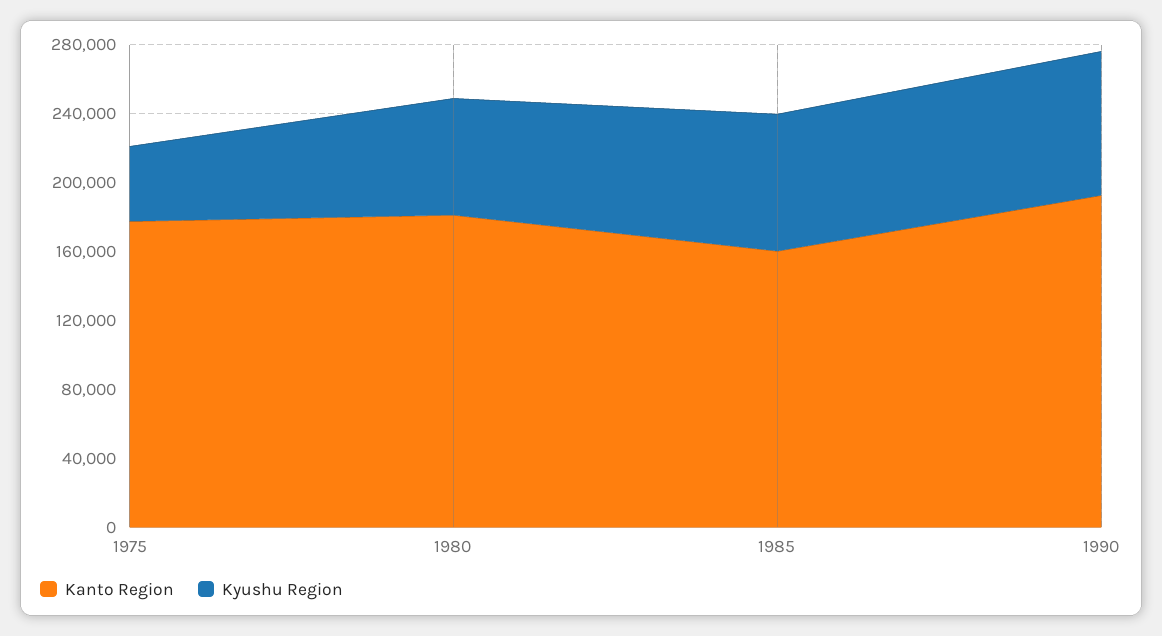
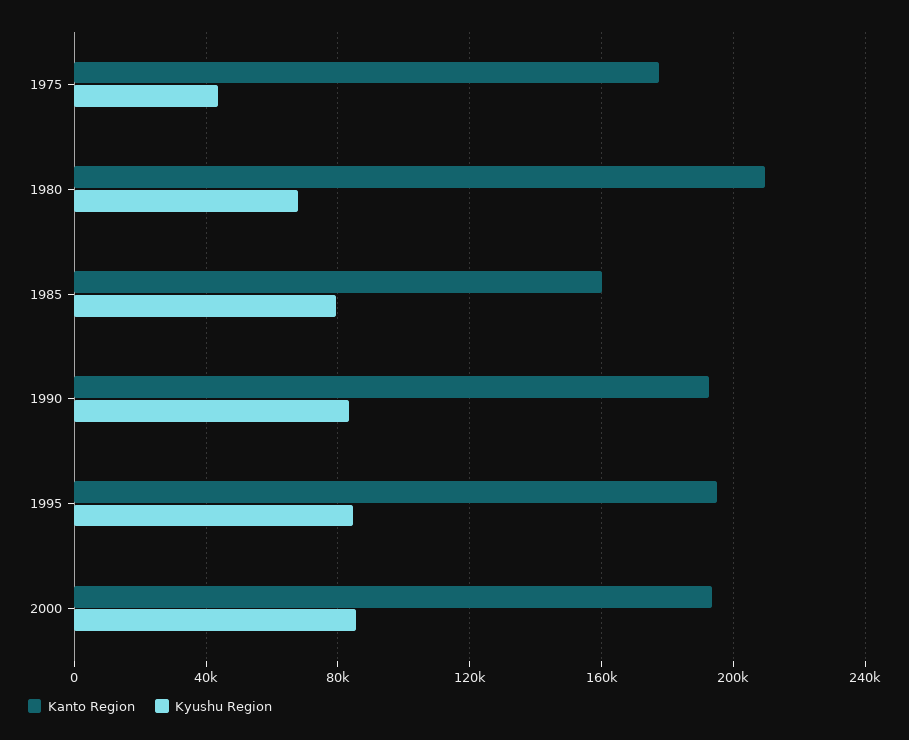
Kanto Region, 1980: 180000 -> 210000
Kanto Region, 1995: none -> 195000
Kyushu Region, 1995: none -> 85000
Kanto Region, 2000: none -> 195000
Kyushu Region, 2000: none -> 85000

